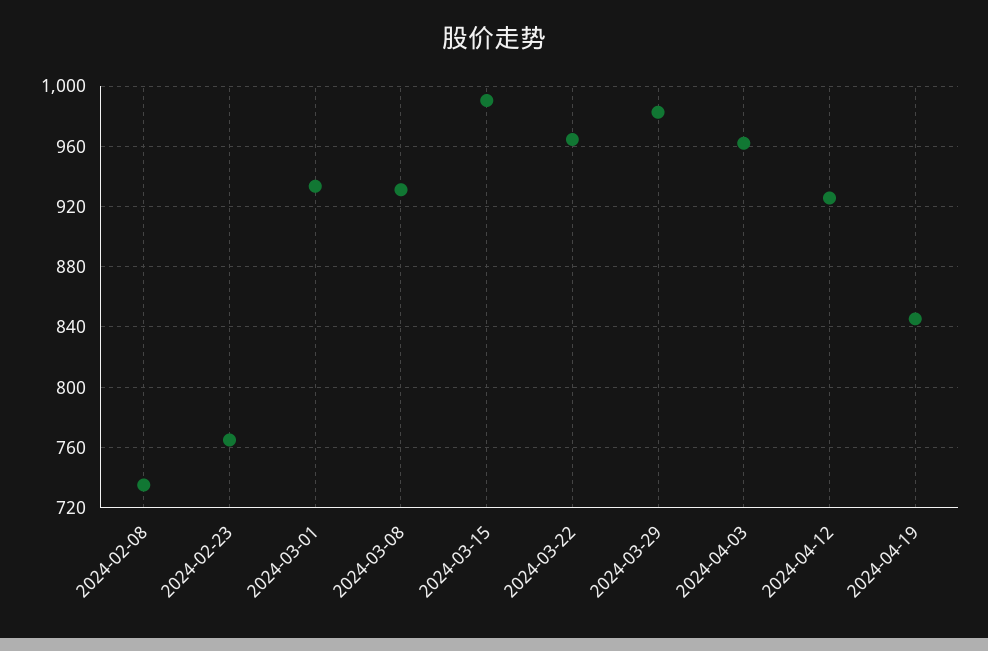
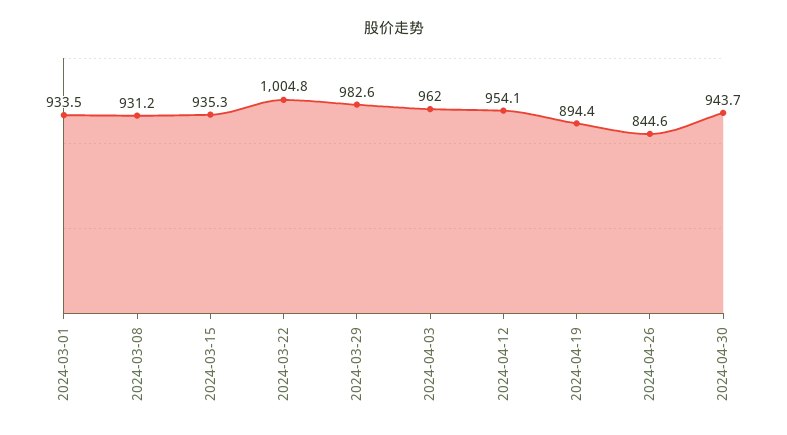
2024-02-08: 735 -> none
2024-02-23: 765 -> none
2024-03-15: 990 -> 935.3
2024-03-22: 965 -> 1004.8
2024-04-12: 925 -> 954.1
2024-04-19: 845 -> 894.4
2024-04-26: none -> 844.6
2024-04-30: none -> 943.7

